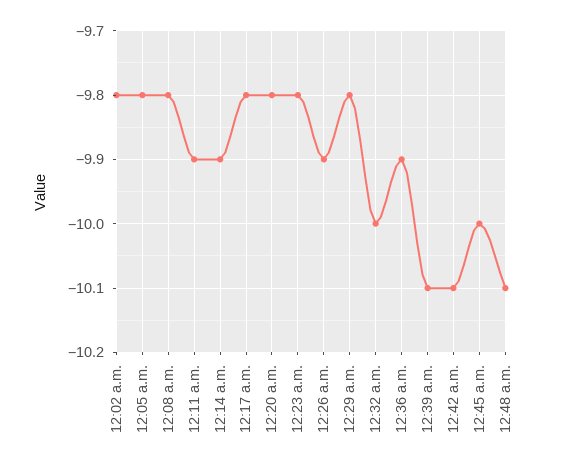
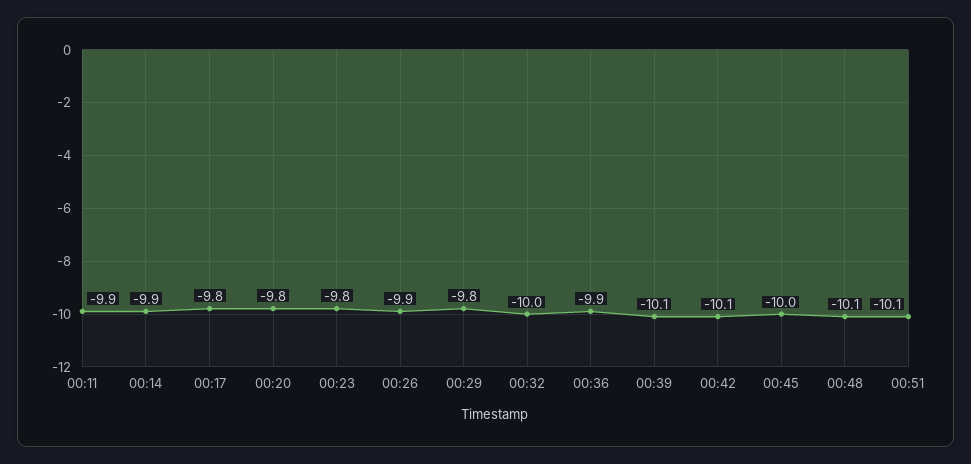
12:02 a.m.: -9.8 -> none
12:05 a.m.: -9.8 -> none
12:08 a.m.: -9.8 -> none
00:51: none -> -10.1

